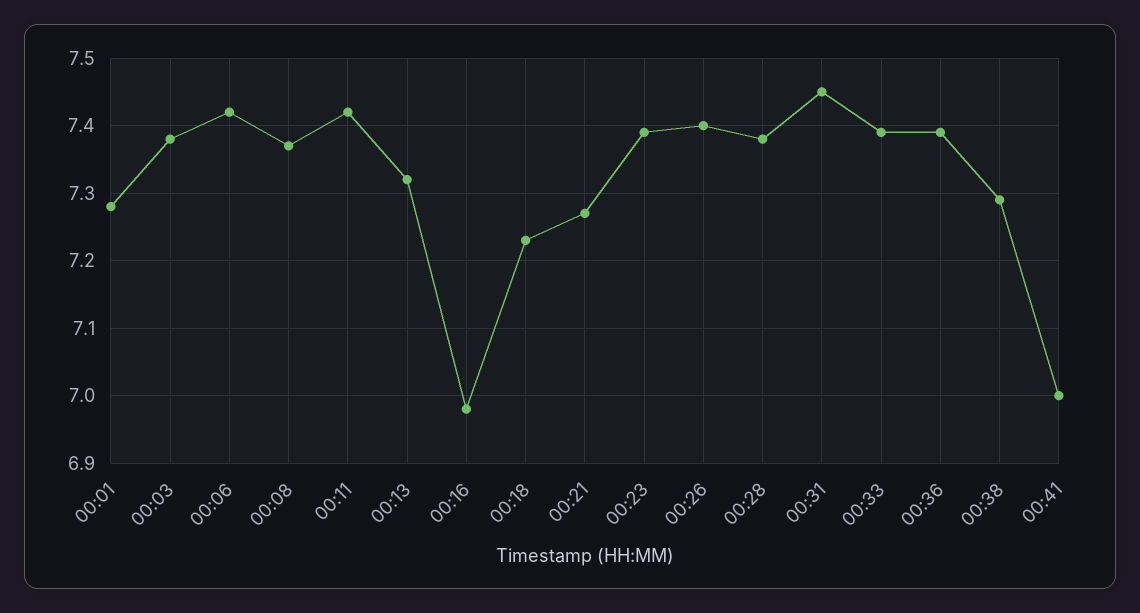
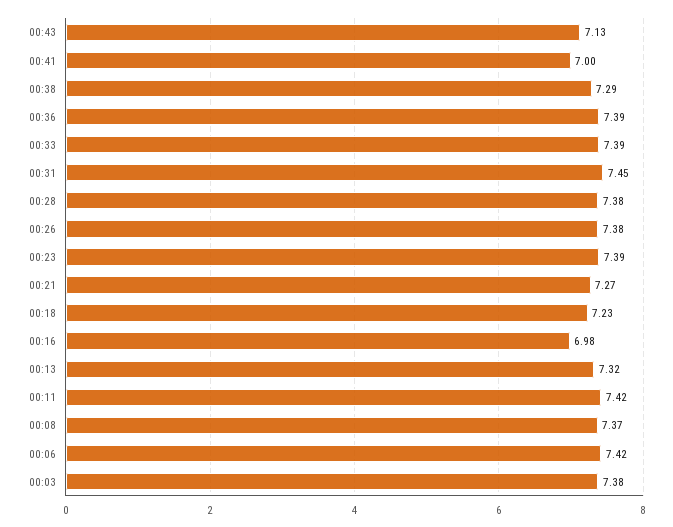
00:01: 7.28 -> none
00:26: 7.4 -> 7.38
00:43: none -> 7.13

